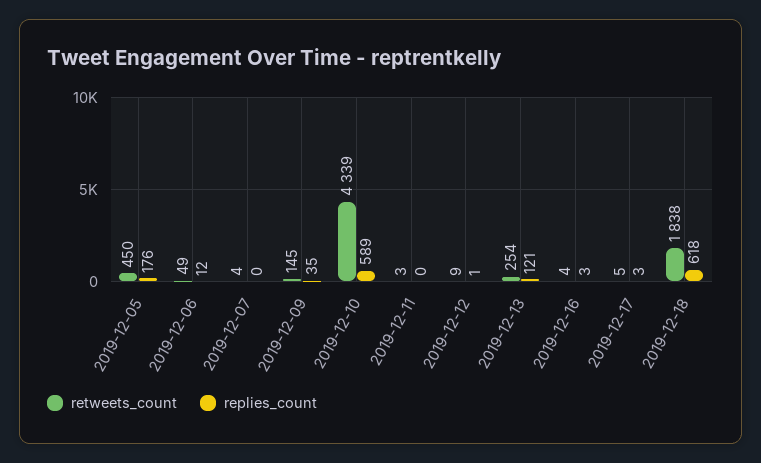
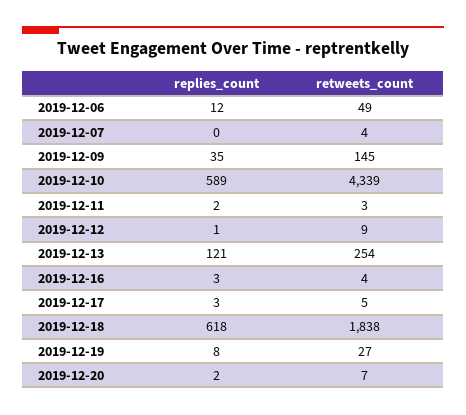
retweets_count, 2019-12-05: 450 -> none
replies_count, 2019-12-05: 176 -> none
replies_count, 2019-12-11: 0 -> 2
replies_count, 2019-12-19: none -> 8
retweets_count, 2019-12-19: none -> 27
replies_count, 2019-12-20: none -> 2
retweets_count, 2019-12-20: none -> 7

